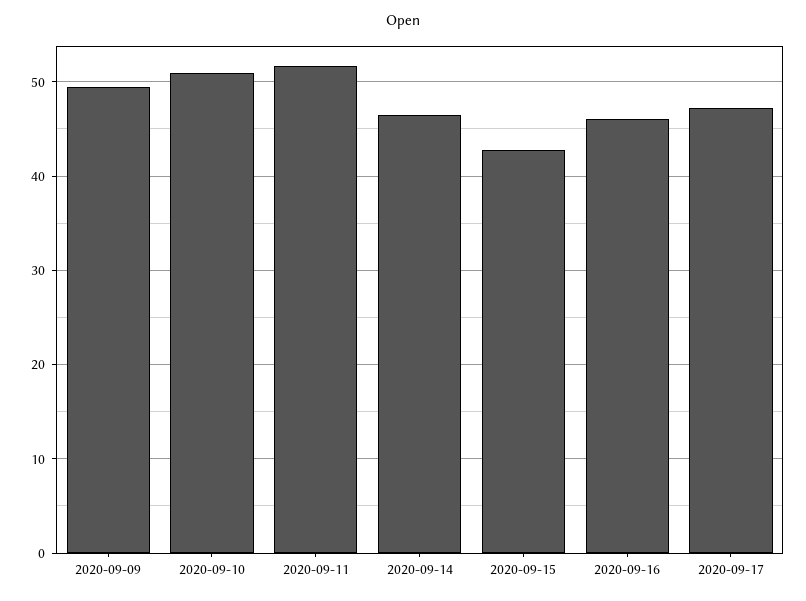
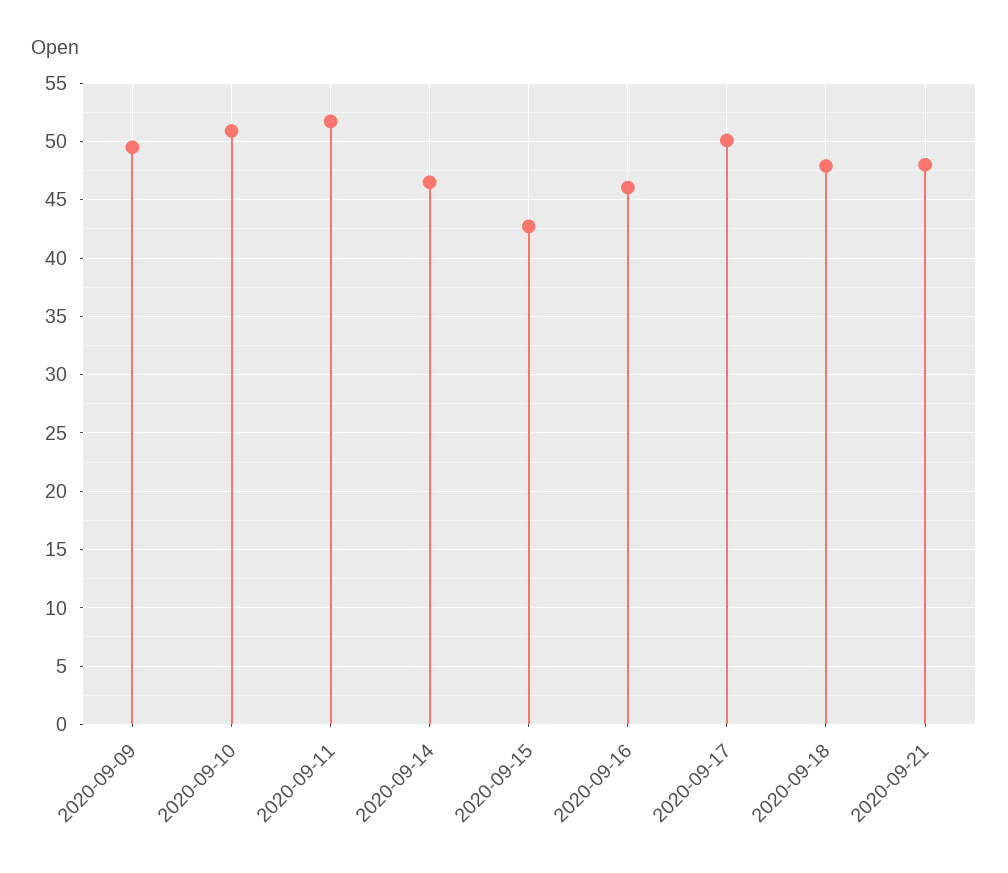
2020-09-17: 47 -> 50
2020-09-18: none -> 48
2020-09-21: none -> 48

